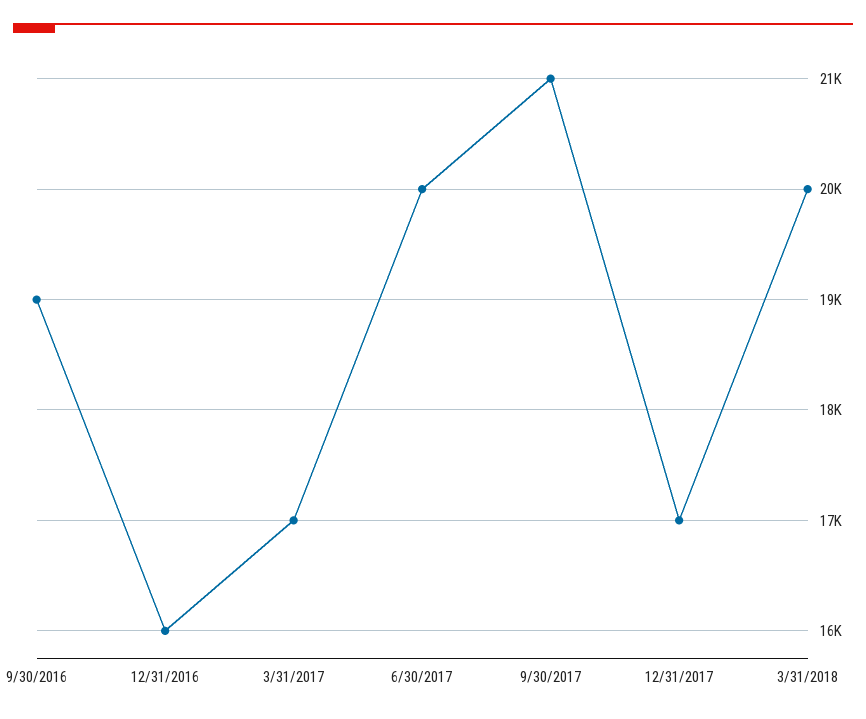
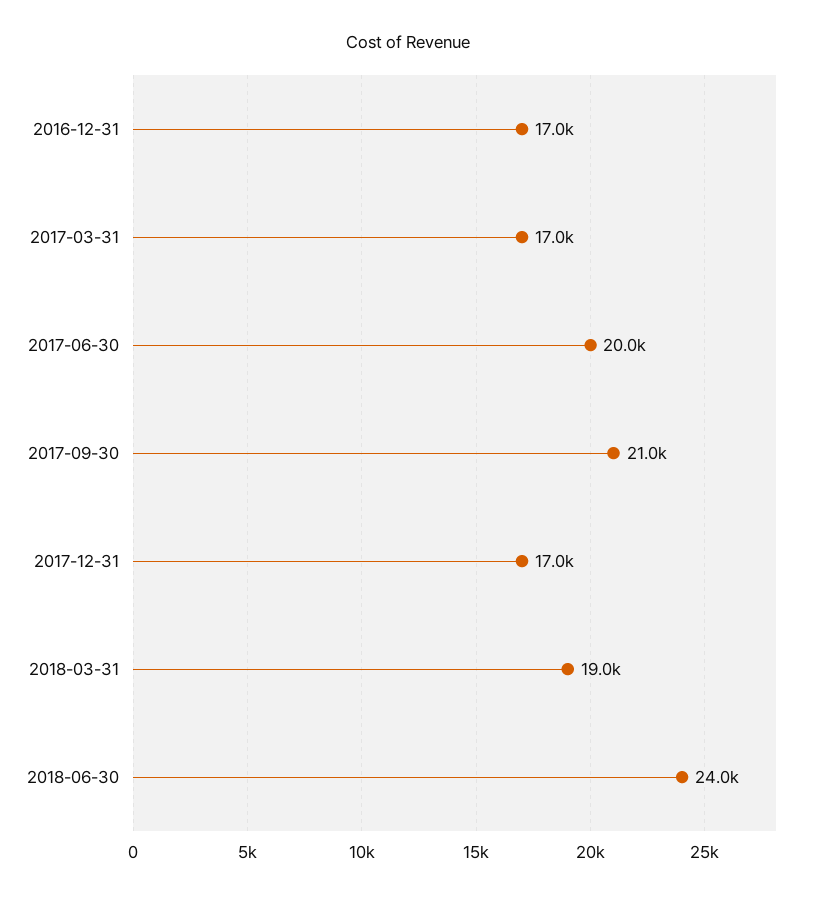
9/30/2016: 19000 -> none
12/31/2016: 16000 -> 17000
3/31/2018: 20000 -> 19000
2018-06-30: none -> 24000

